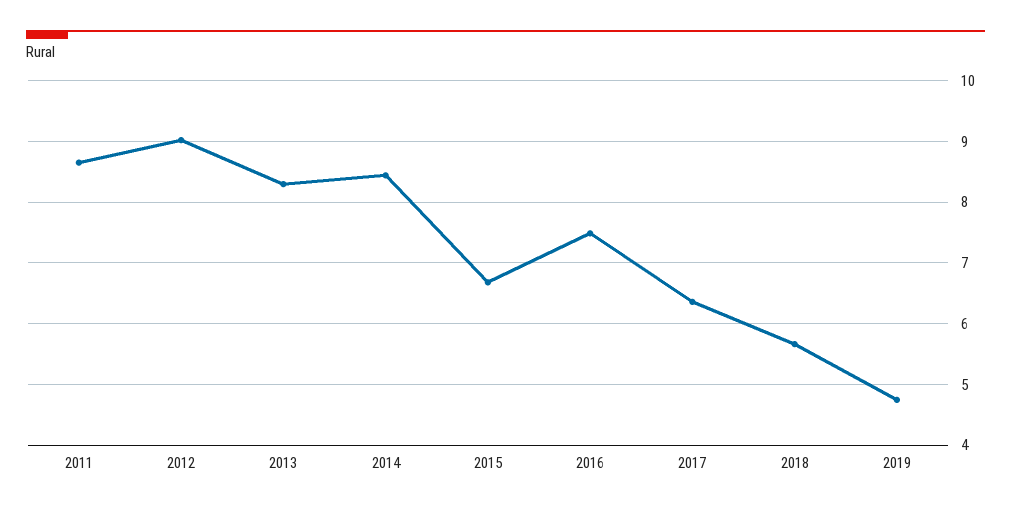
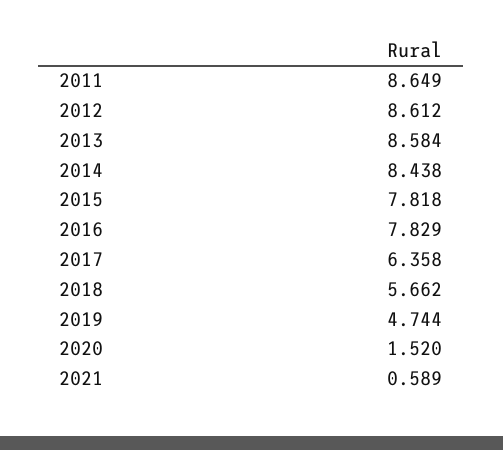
2012: 9 -> 8.612
2013: 8.3 -> 8.584
2015: 6.7 -> 7.818
2016: 7.5 -> 7.829
2020: none -> 1.52
2021: none -> 0.589

